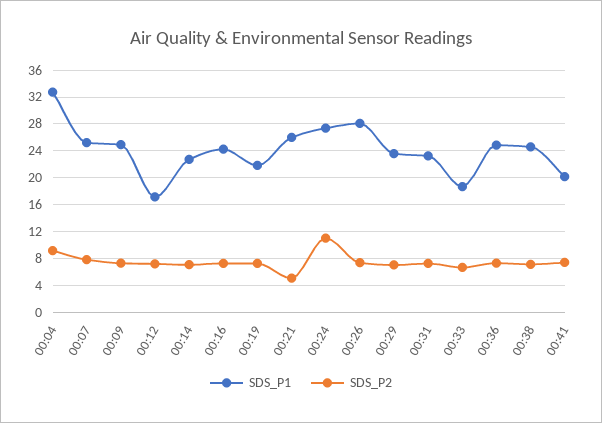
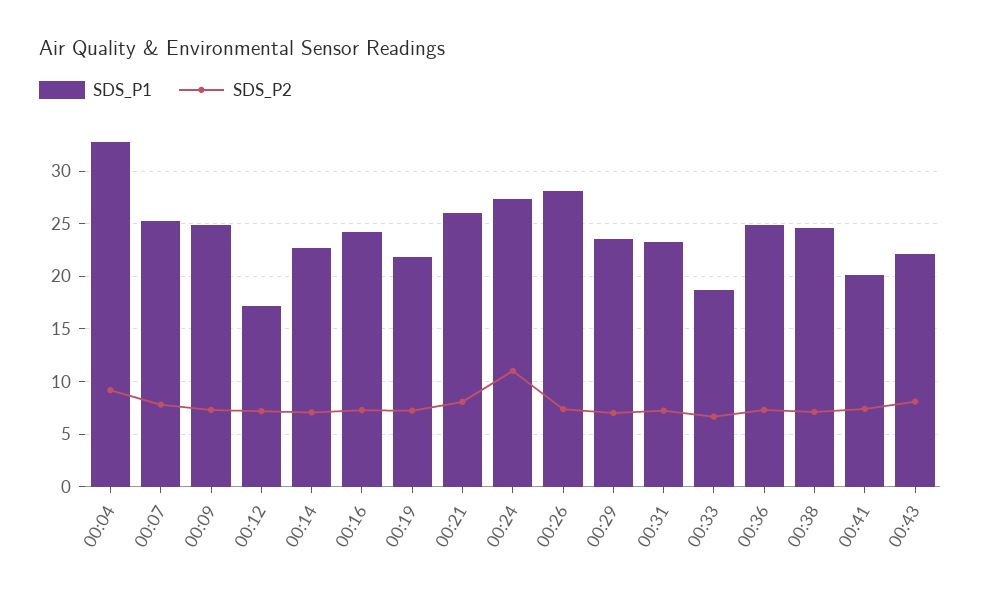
SDS_P2, 00:21: 5 -> 8
SDS_P1, 00:43: none -> 22
SDS_P2, 00:43: none -> 8

